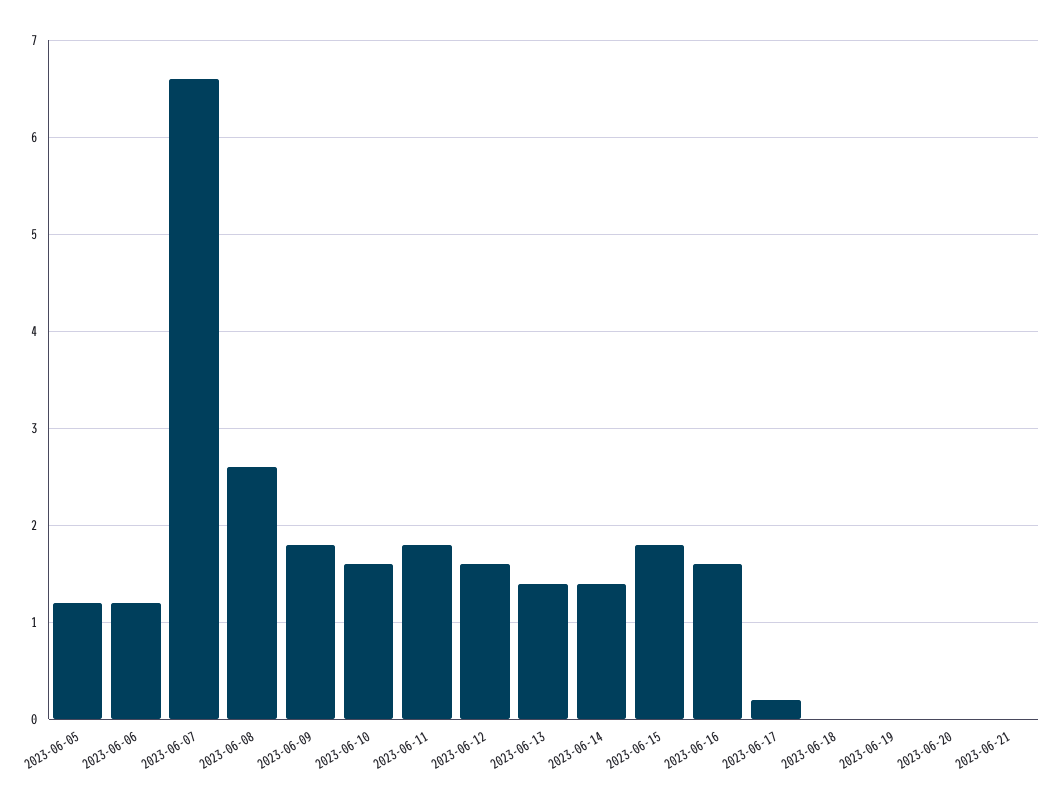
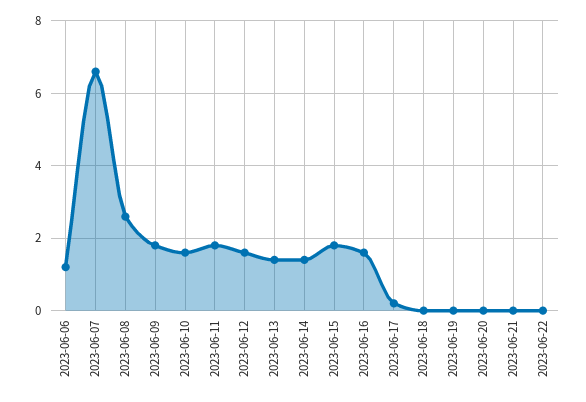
2023-06-05: 1.2 -> none
2023-06-22: none -> 0

